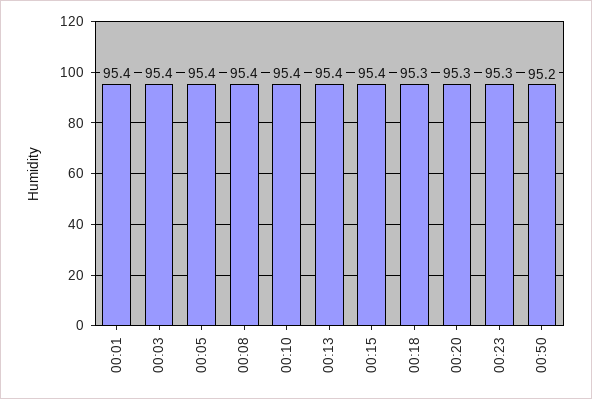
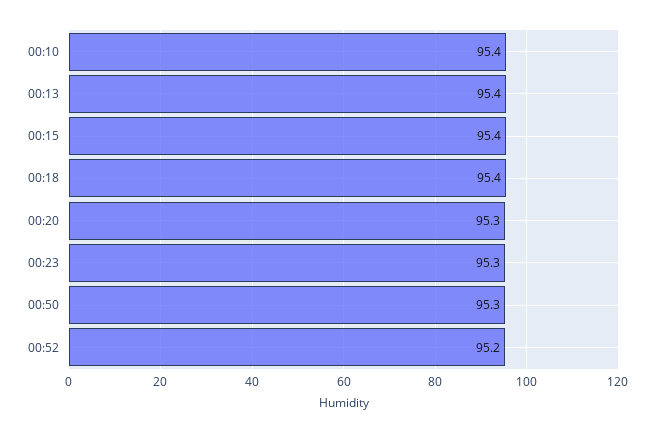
00:01: 95.4 -> none
00:03: 95.4 -> none
00:05: 95.4 -> none
00:08: 95.4 -> none
00:18: 95.3 -> 95.4
00:50: 95.2 -> 95.3
00:52: none -> 95.2

